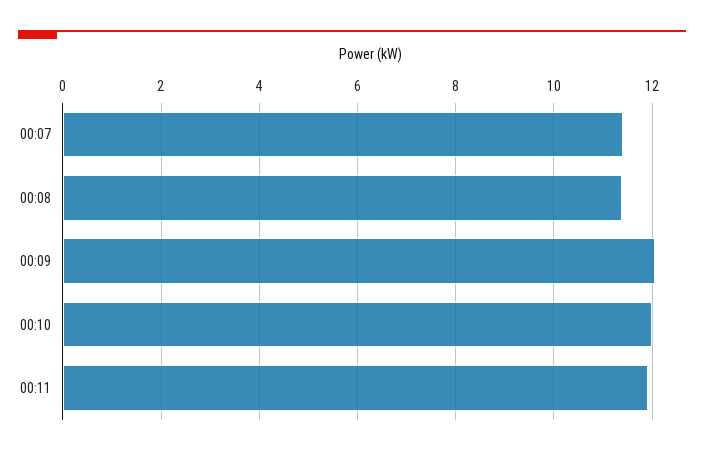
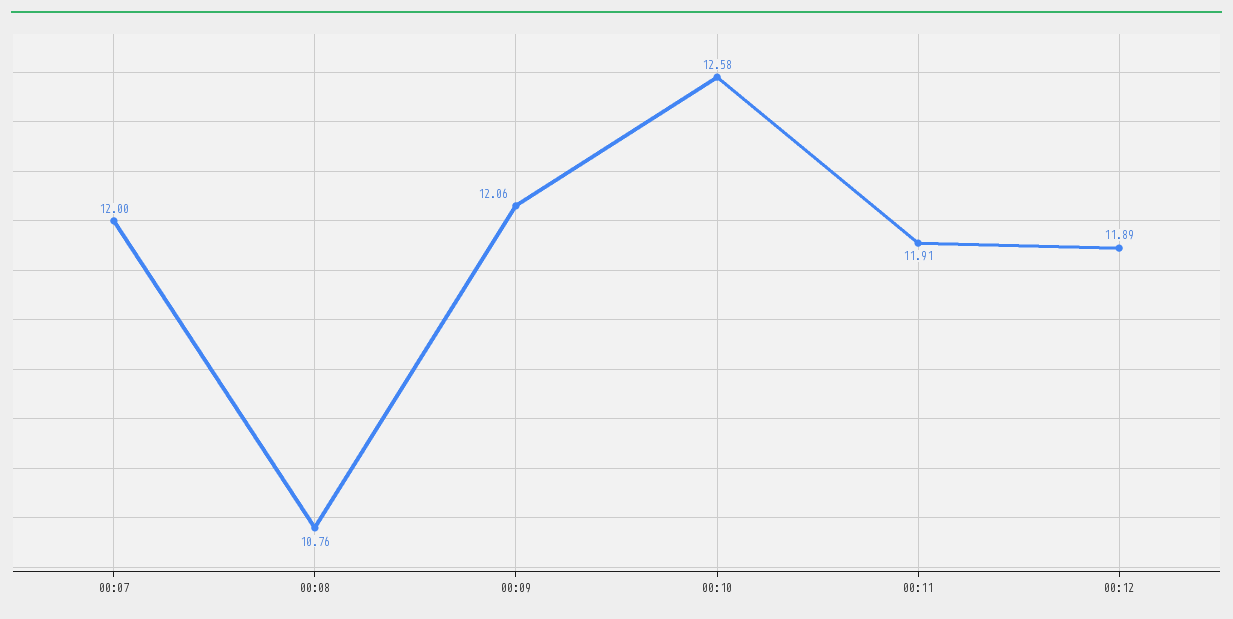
00:07: 11.4 -> 12
00:08: 11.4 -> 10.76
00:10: 12 -> 12.58
00:12: none -> 11.89

